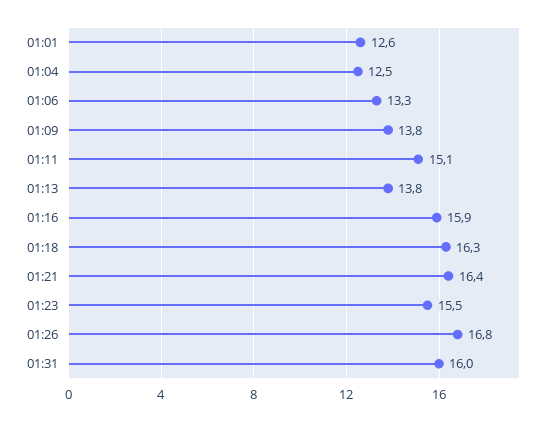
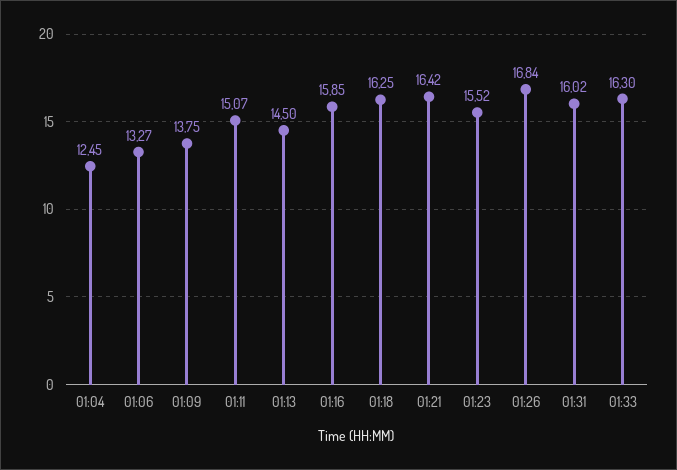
01:01: 12.6 -> none
01:13: 13.8 -> 14.5
01:33: none -> 16.3

